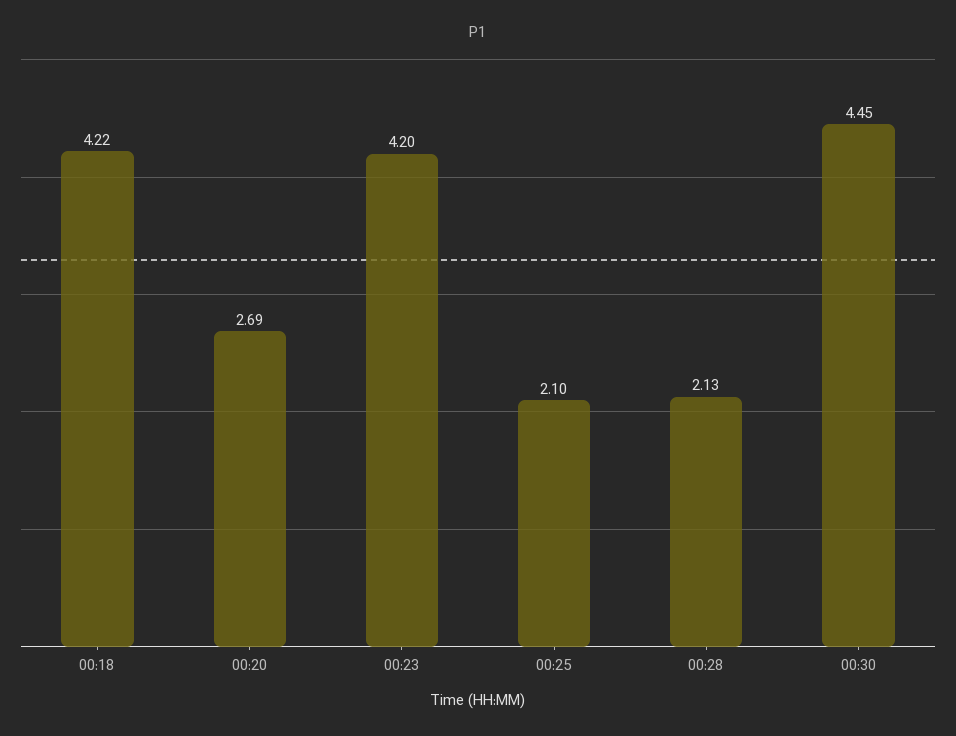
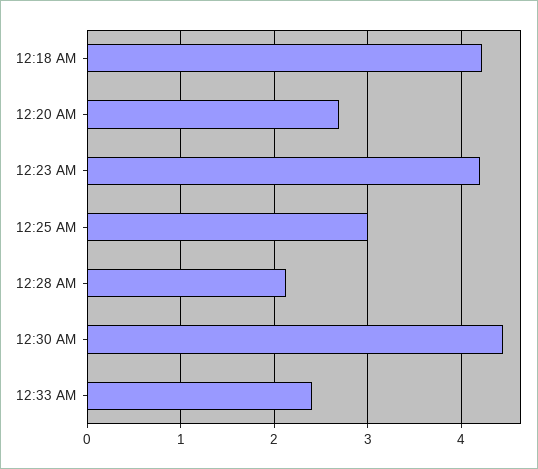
00:25: 2.1 -> 3
12:33 AM: none -> 2.4

